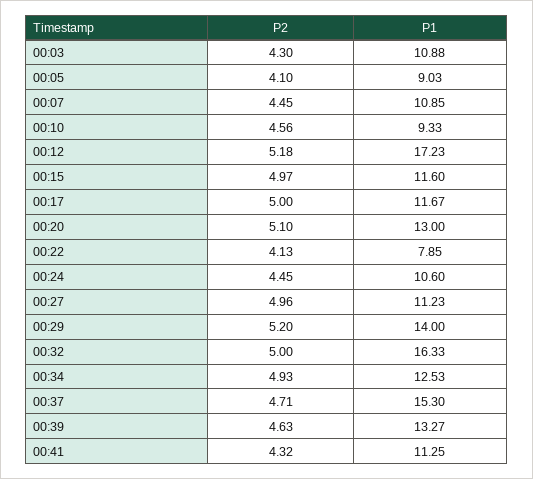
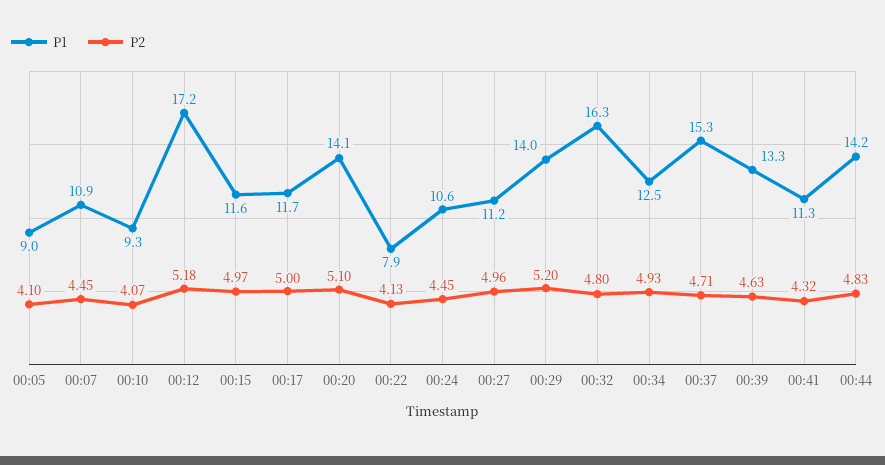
P2, 00:03: 4.3 -> none
P1, 00:03: 10.88 -> none
P2, 00:10: 4.56 -> 4.07
P1, 00:20: 13 -> 14.1
P2, 00:32: 5 -> 4.8
P1, 00:44: none -> 14.2
P2, 00:44: none -> 4.83

